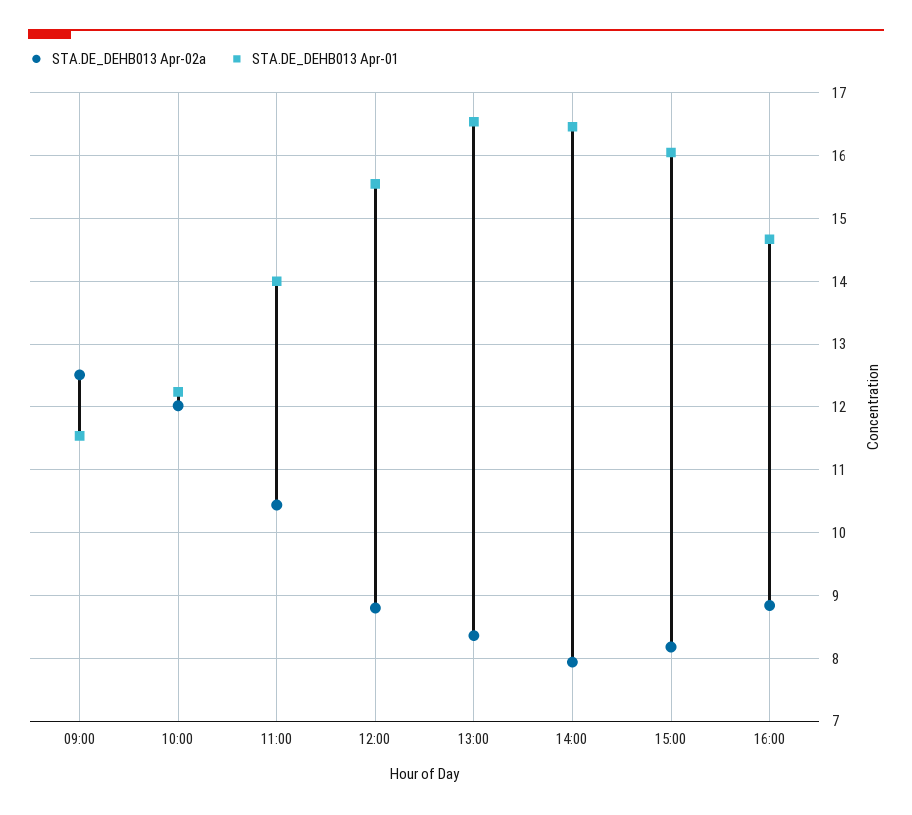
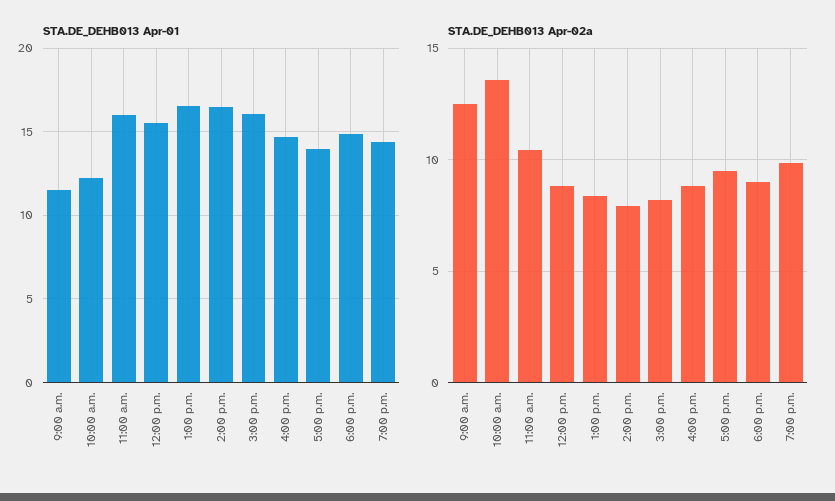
STA.DE_DEHB013 Apr-02a, 10:00: 12 -> 13.5
STA.DE_DEHB013 Apr-01, 11:00: 14 -> 16
STA.DE_DEHB013 Apr-01, 5:00 p.m.: none -> 14
STA.DE_DEHB013 Apr-01, 6:00 p.m.: none -> 15
STA.DE_DEHB013 Apr-01, 7:00 p.m.: none -> 14.5
STA.DE_DEHB013 Apr-02a, 5:00 p.m.: none -> 9.5
STA.DE_DEHB013 Apr-02a, 6:00 p.m.: none -> 9
STA.DE_DEHB013 Apr-02a, 7:00 p.m.: none -> 10

